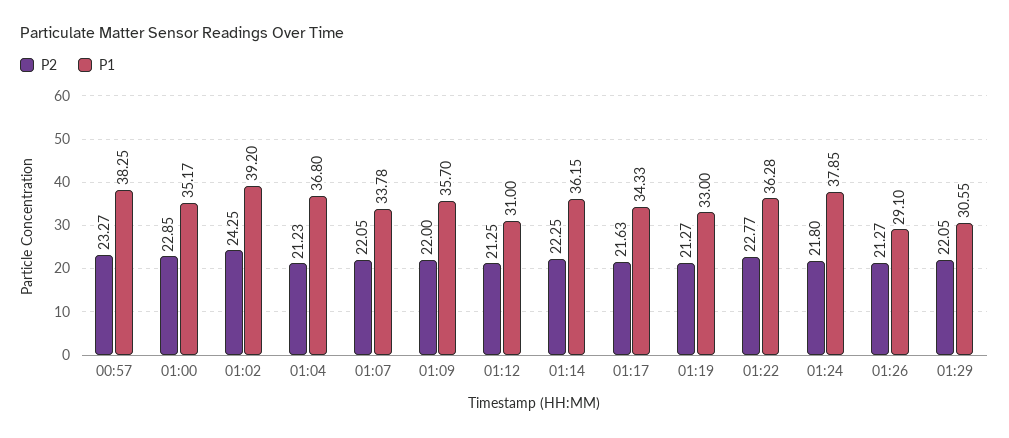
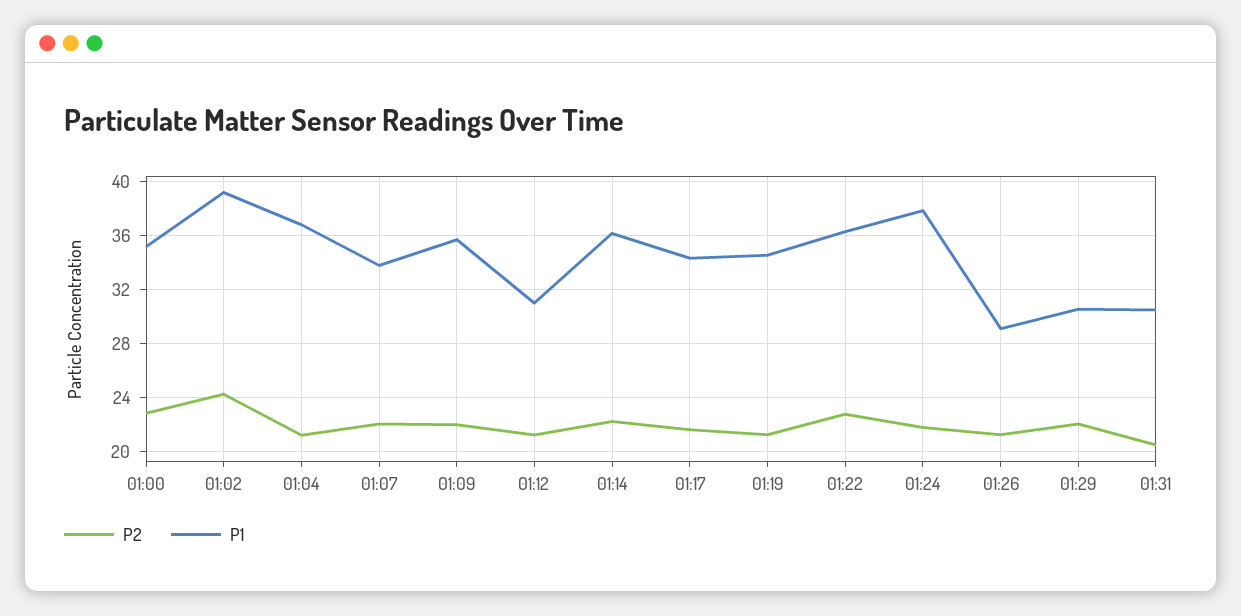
P2, 00:57: 23.27 -> none
P1, 00:57: 38.25 -> none
P1, 01:19: 33 -> 34.5
P2, 01:31: none -> 20.5
P1, 01:31: none -> 30.5

